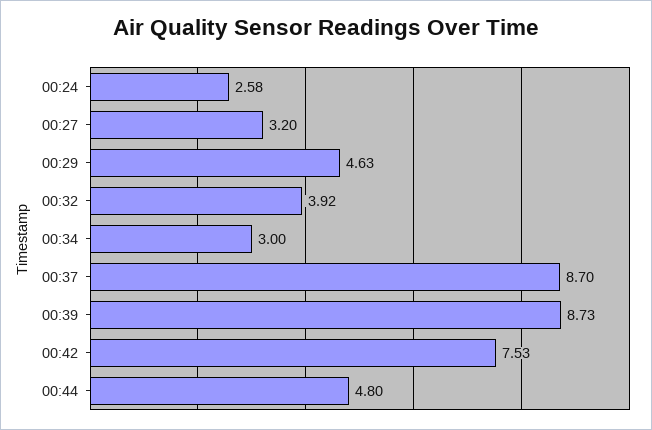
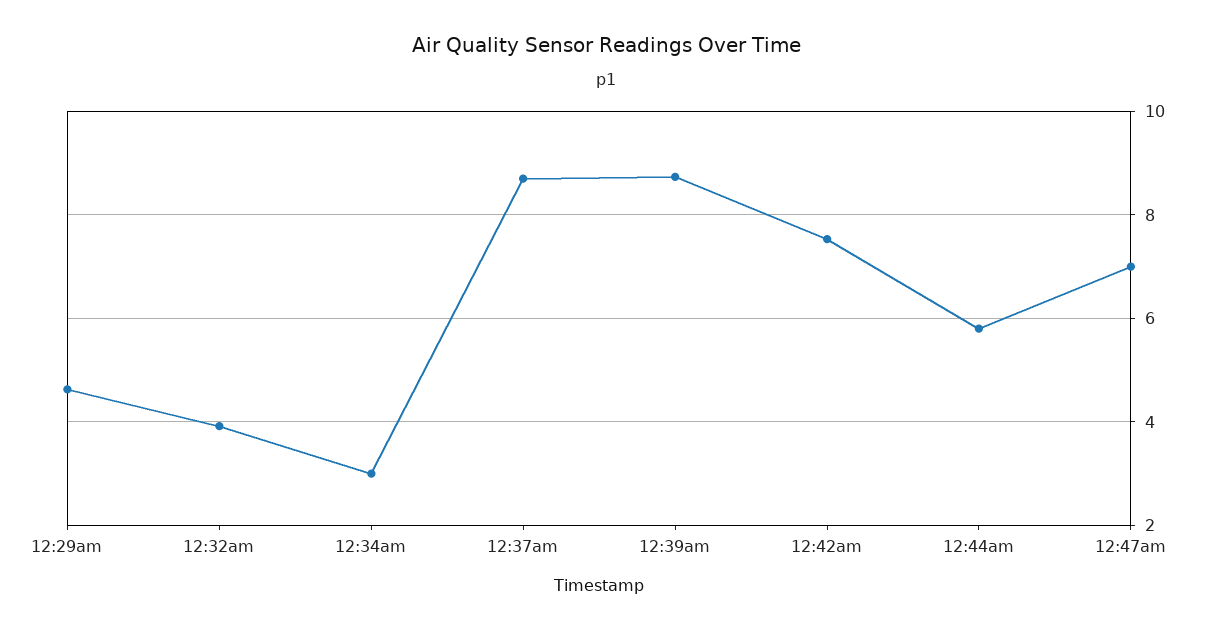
00:24: 2.58 -> none
00:27: 3.2 -> none
00:44: 4.8 -> 5.8
12:47am: none -> 7

